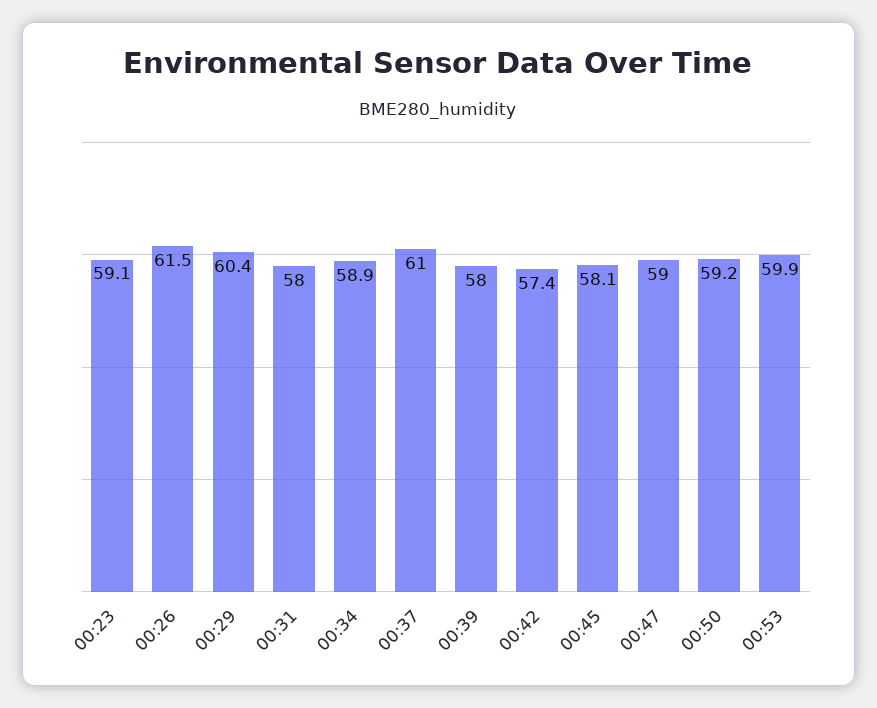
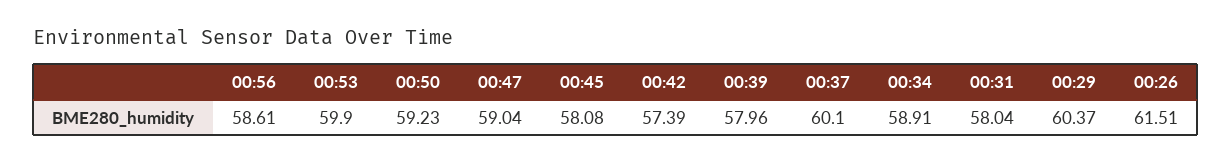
00:23: 59.1 -> none
00:37: 61 -> 60.1
00:56: none -> 58.61

